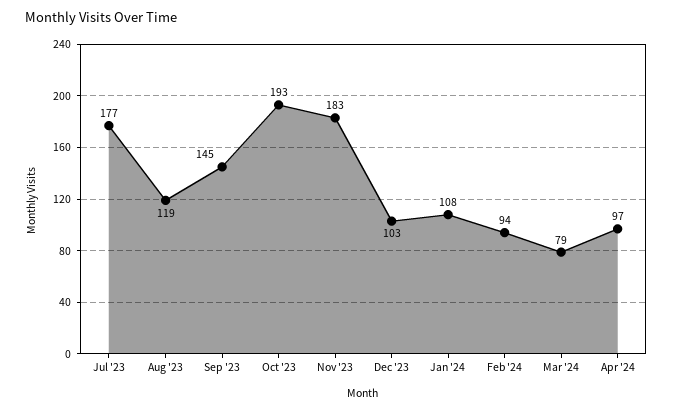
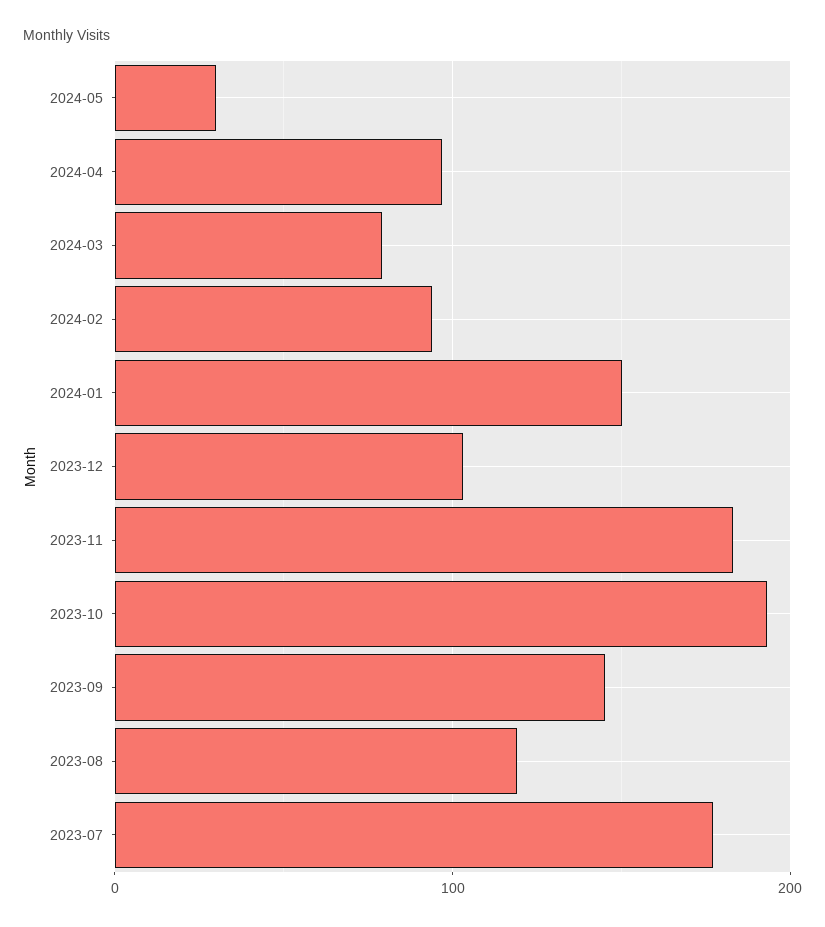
Jan '24: 108 -> 150
2024-05: none -> 30

